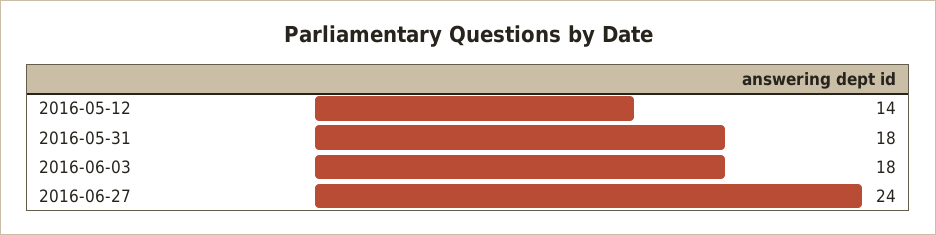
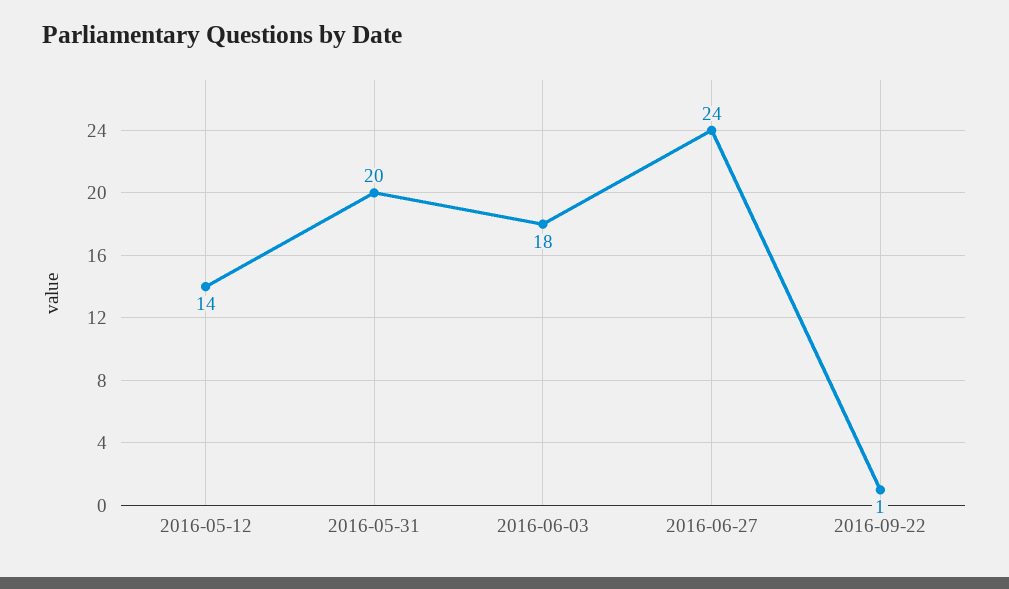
2016-05-31: 18 -> 20
2016-09-22: none -> 1

